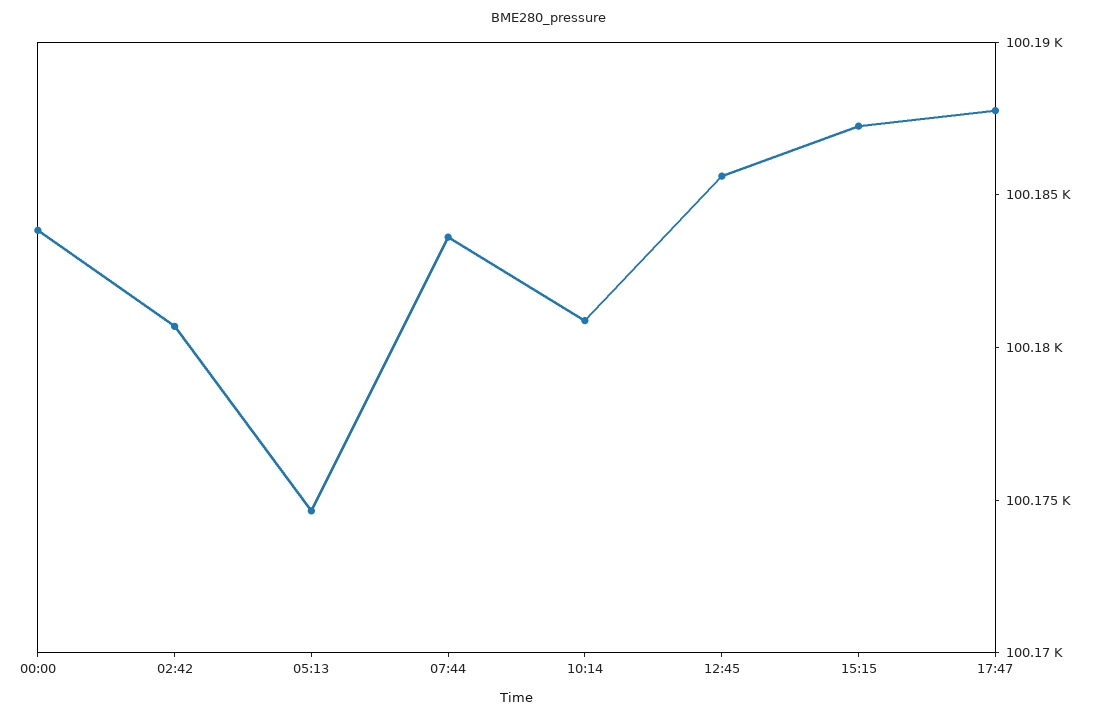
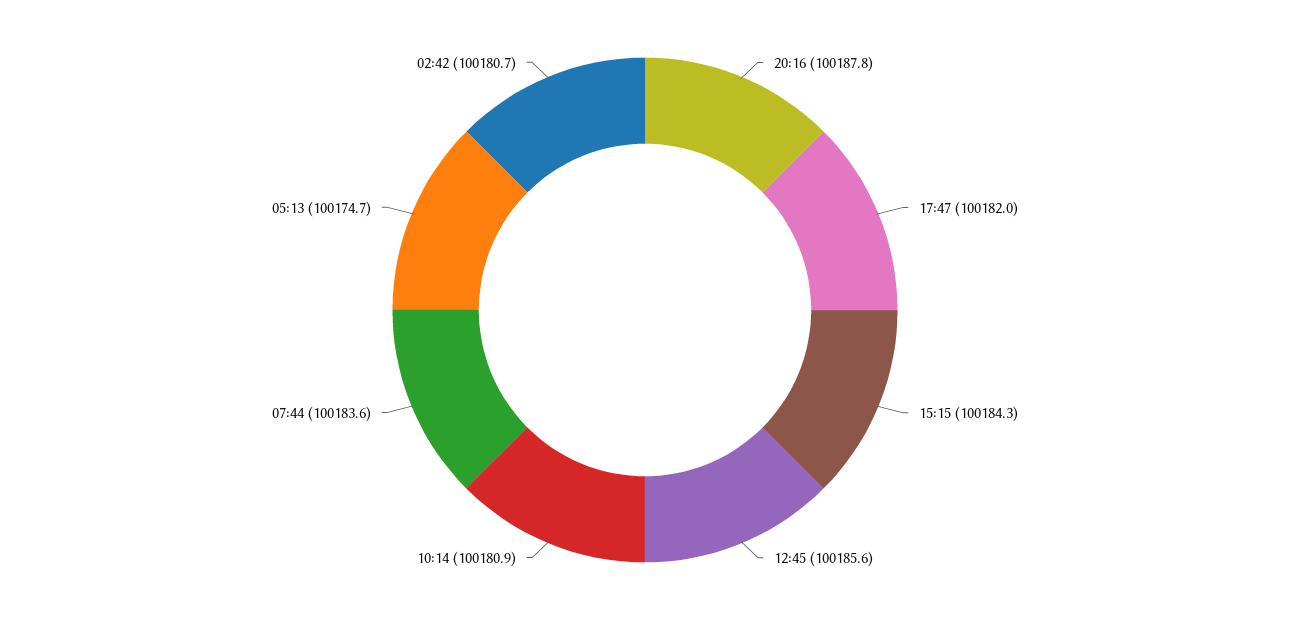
00:00: 100184 -> none
15:15: 100187 -> 100184.3
17:47: 100188 -> 100182
20:16: none -> 100187.8

